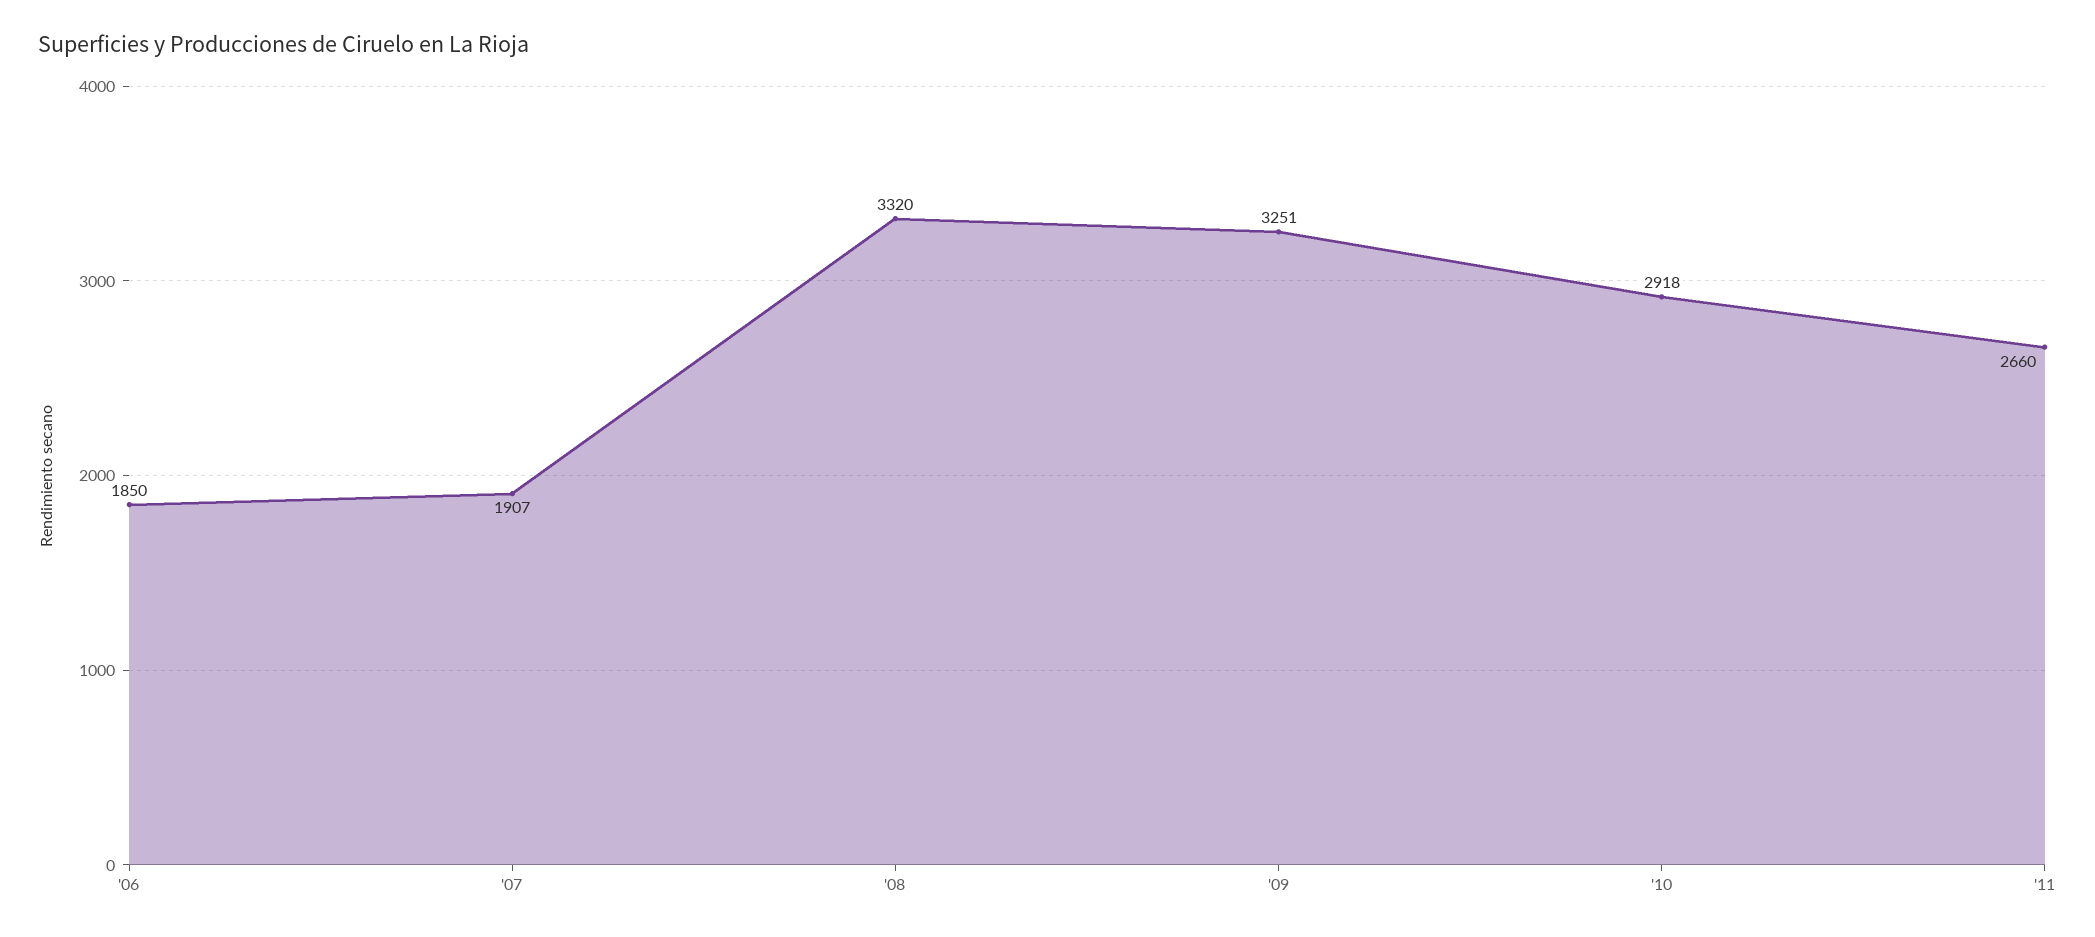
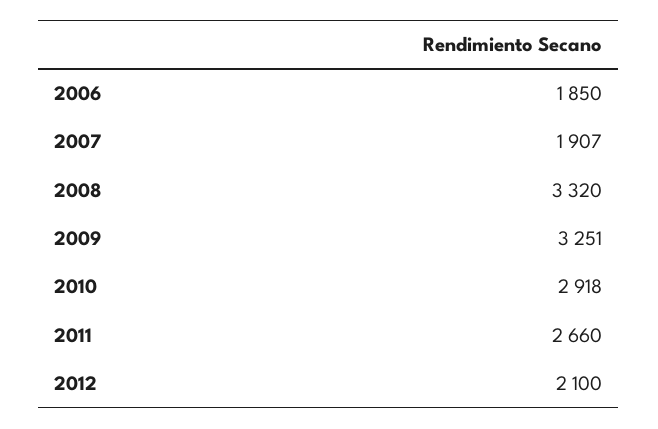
2012: none -> 2100

